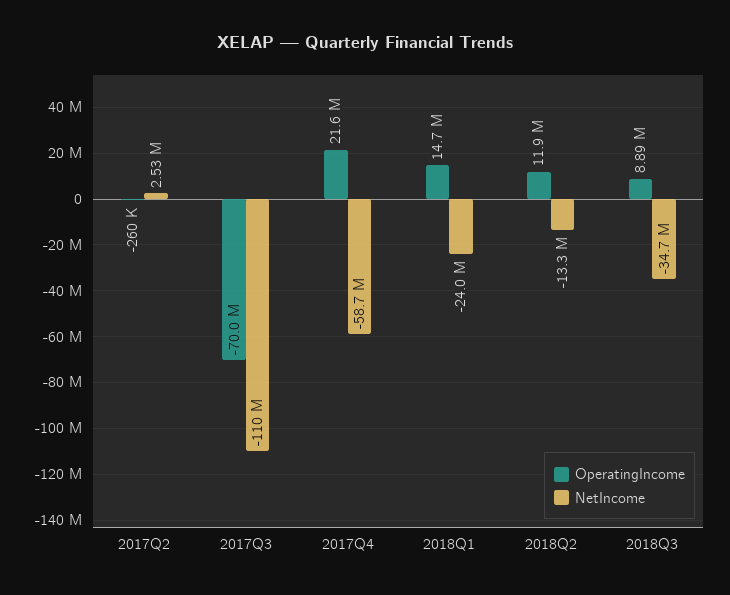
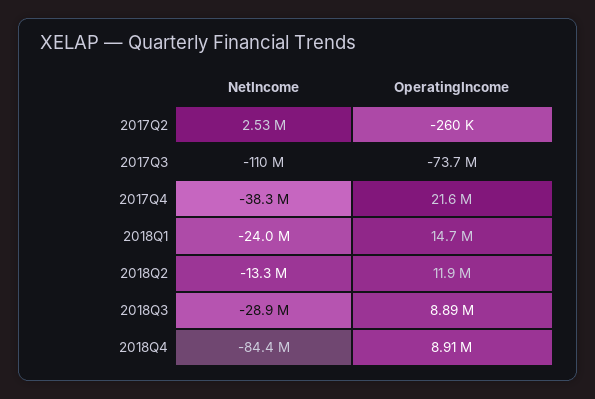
OperatingIncome, 2017Q3: -70000000 -> -73700000
NetIncome, 2017Q4: -58700000 -> -38300000
NetIncome, 2018Q3: -34700000 -> -28900000
NetIncome, 2018Q4: none -> -84400000
OperatingIncome, 2018Q4: none -> 8910000

